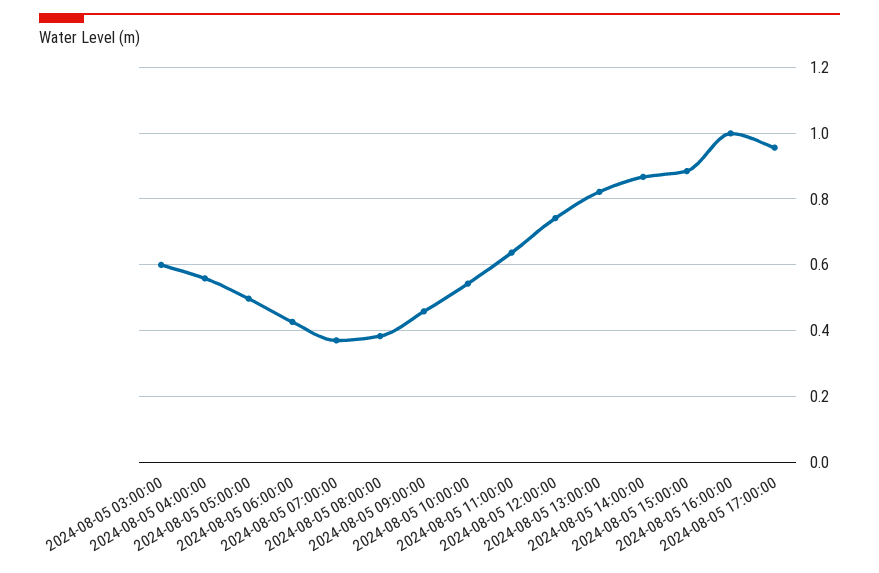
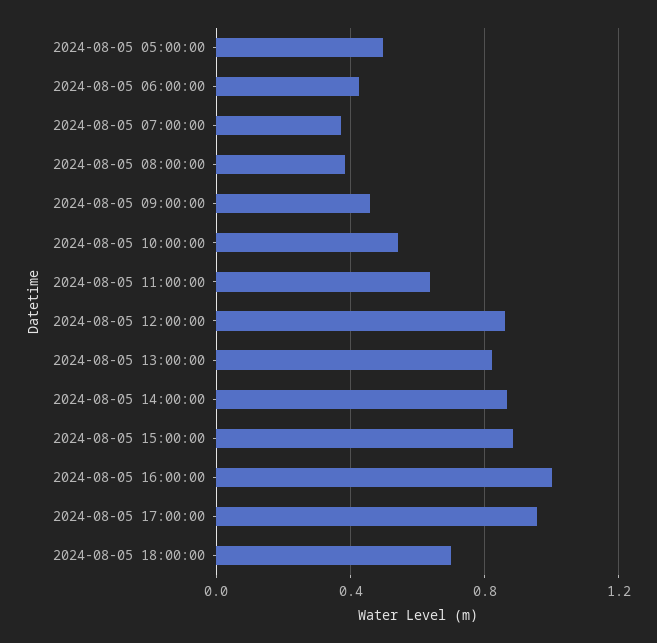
2024-08-05 03:00:00: 0.6 -> none
2024-08-05 04:00:00: 0.56 -> none
2024-08-05 12:00:00: 0.74 -> 0.85
2024-08-05 18:00:00: none -> 0.7

